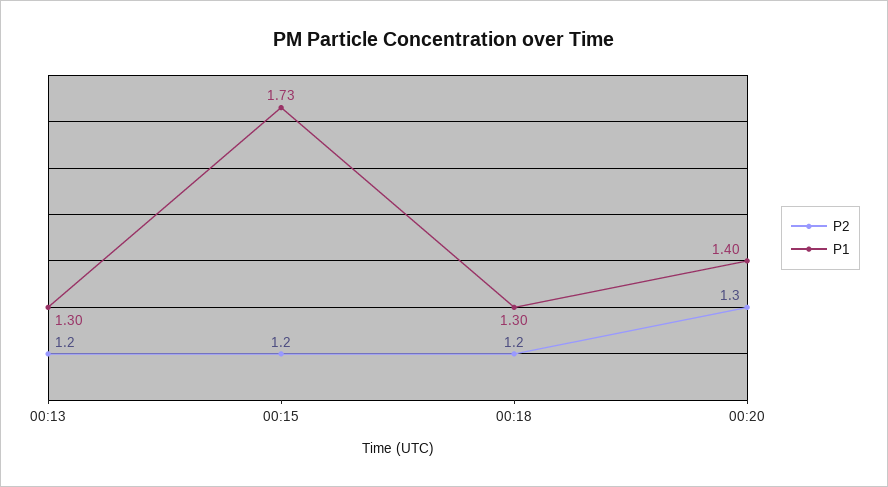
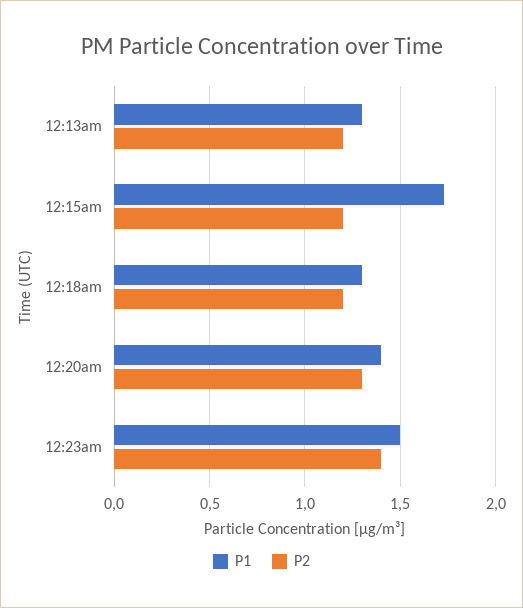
P1, 12:23am: none -> 1.5
P2, 12:23am: none -> 1.4

